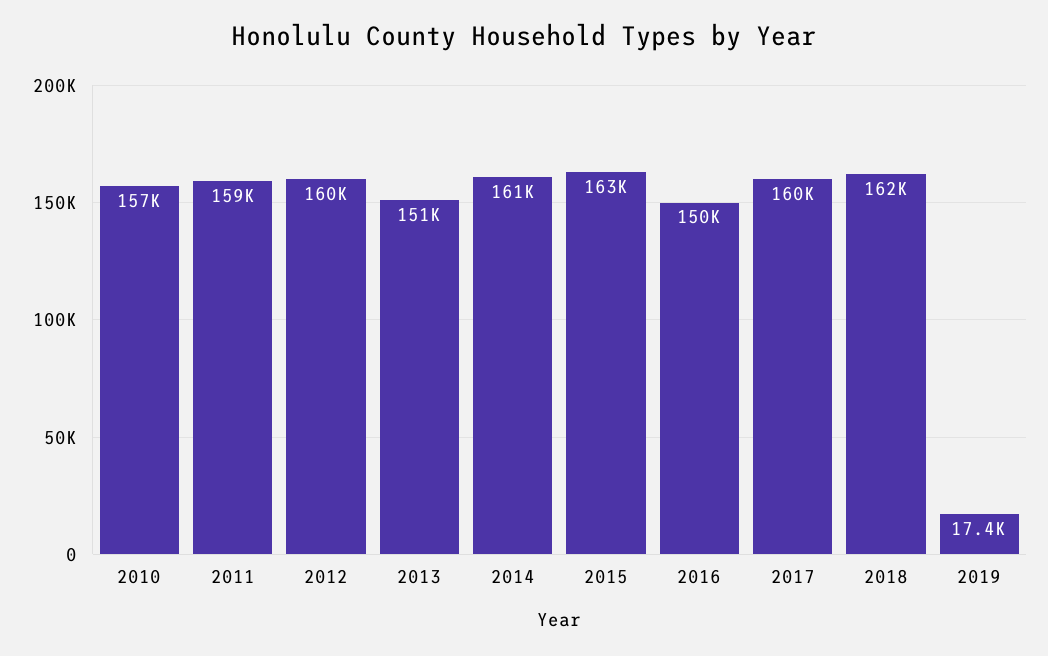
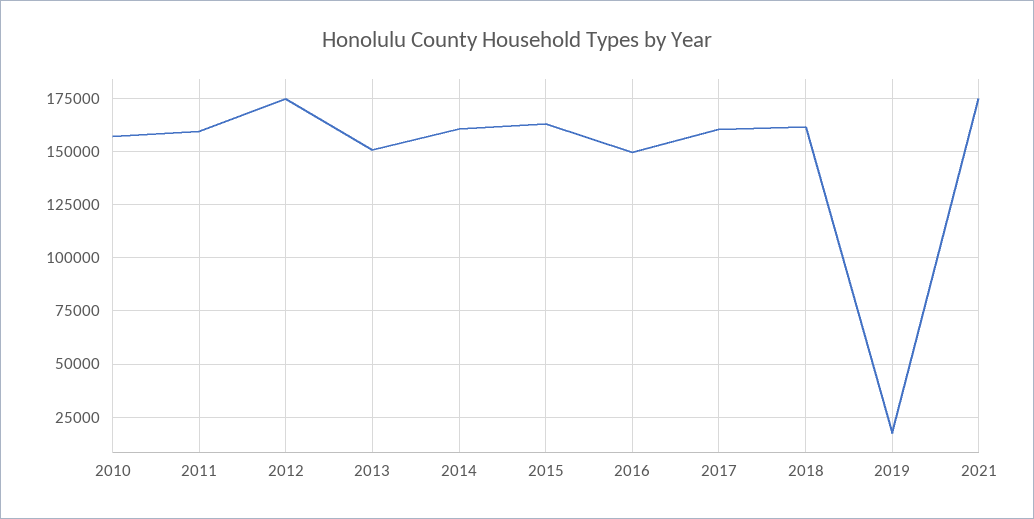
2012: 160000 -> 175000
2021: none -> 175000

